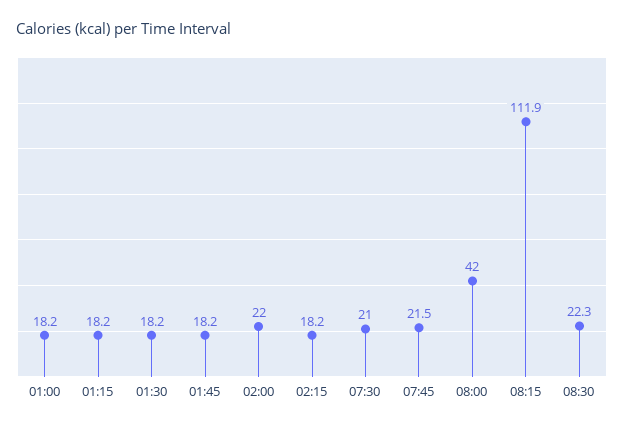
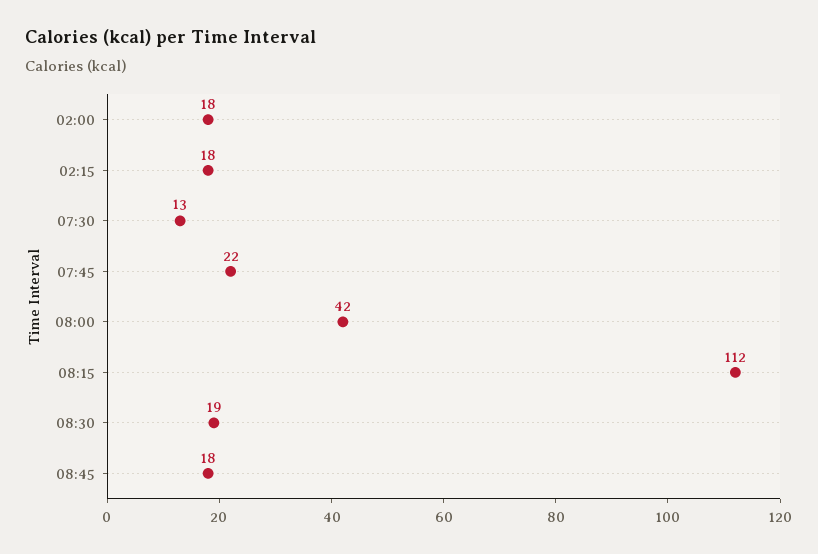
01:00: 18.2 -> none
01:15: 18.2 -> none
01:30: 18.2 -> none
01:45: 18.2 -> none
02:00: 22 -> 18
07:30: 21 -> 13
08:30: 22.3 -> 19
08:45: none -> 18

